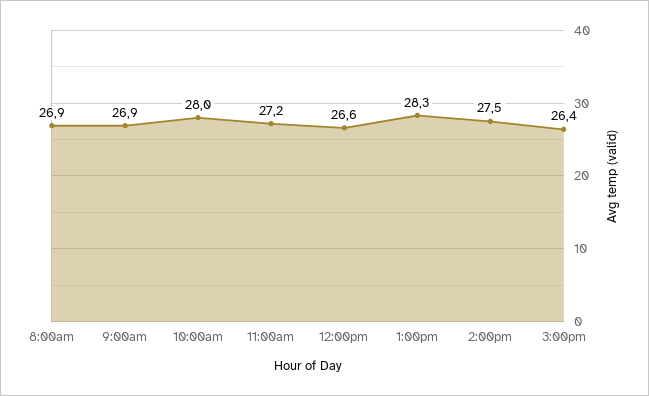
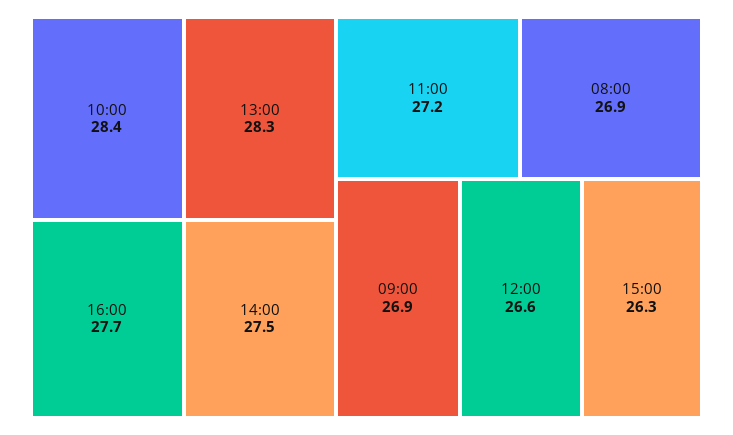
10:00am: 28 -> 28.4
3:00pm: 26.4 -> 26.3
16:00: none -> 27.7

